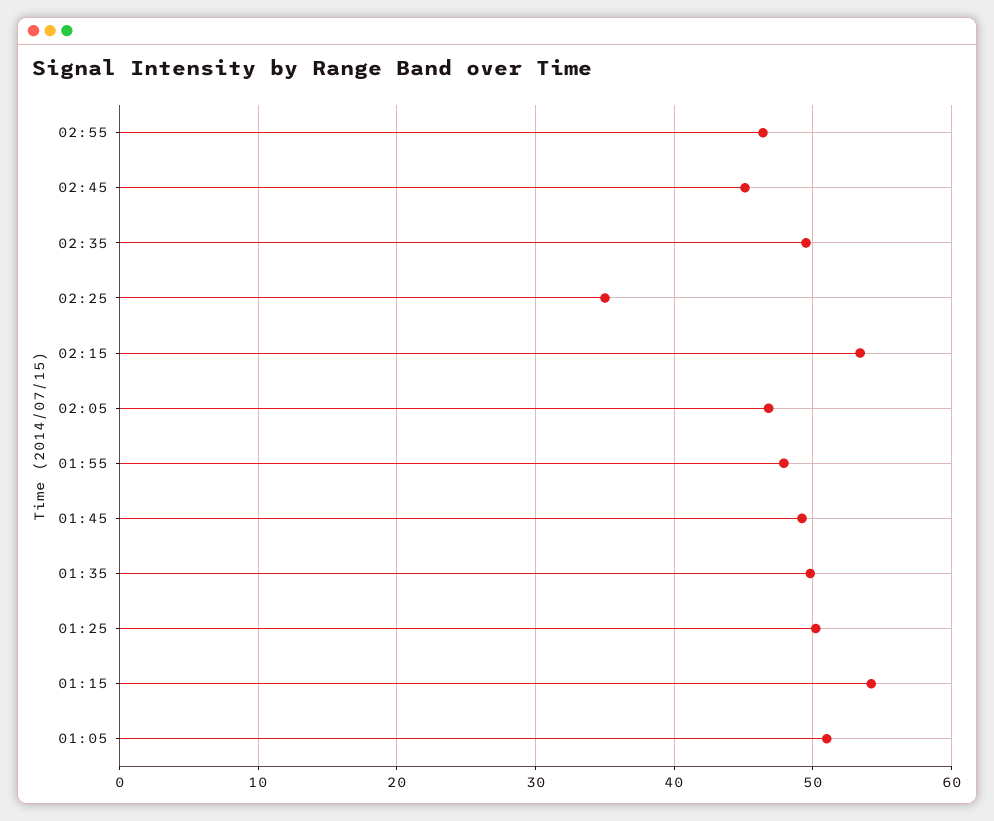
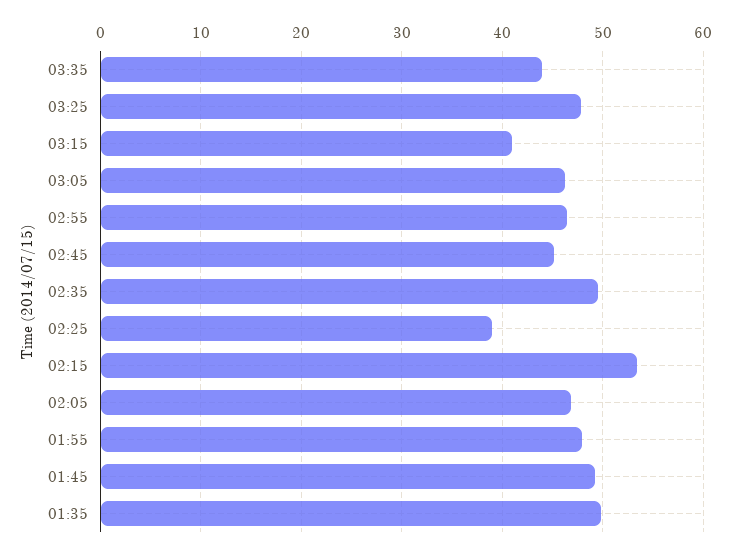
02:25: 35 -> 39
01:25: 50 -> none
01:15: 54 -> none
01:05: 51 -> none
03:35: none -> 44
03:25: none -> 48
03:15: none -> 41
03:05: none -> 46

